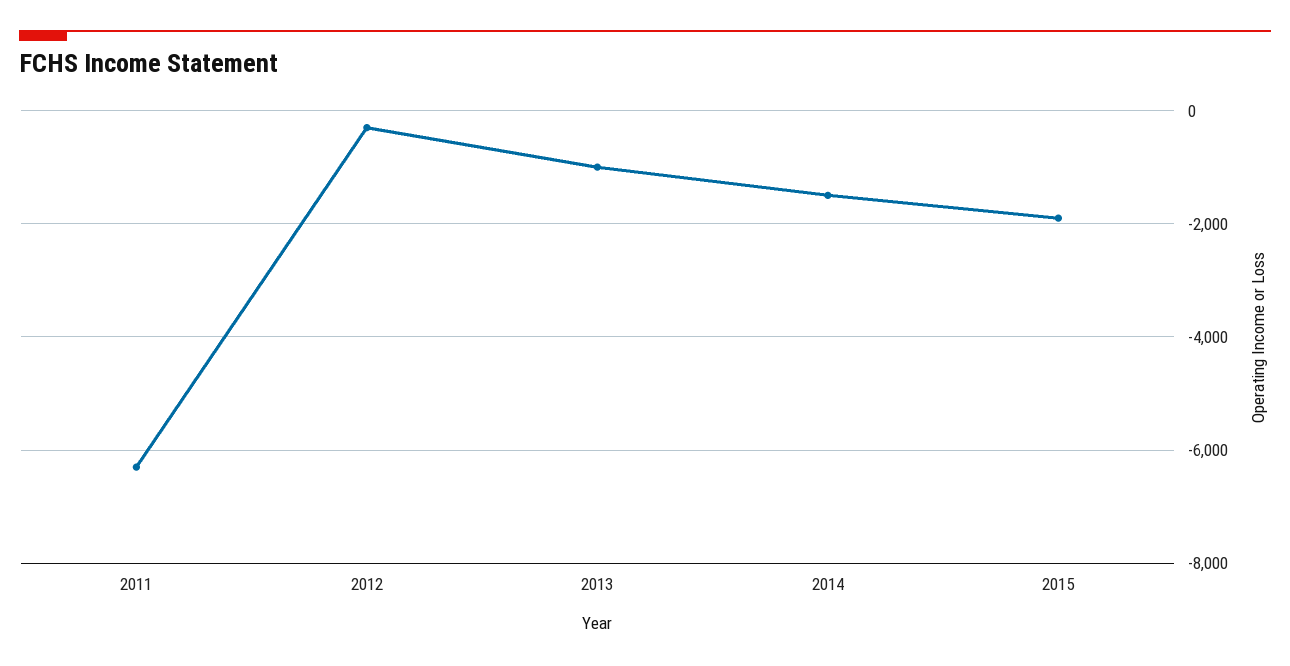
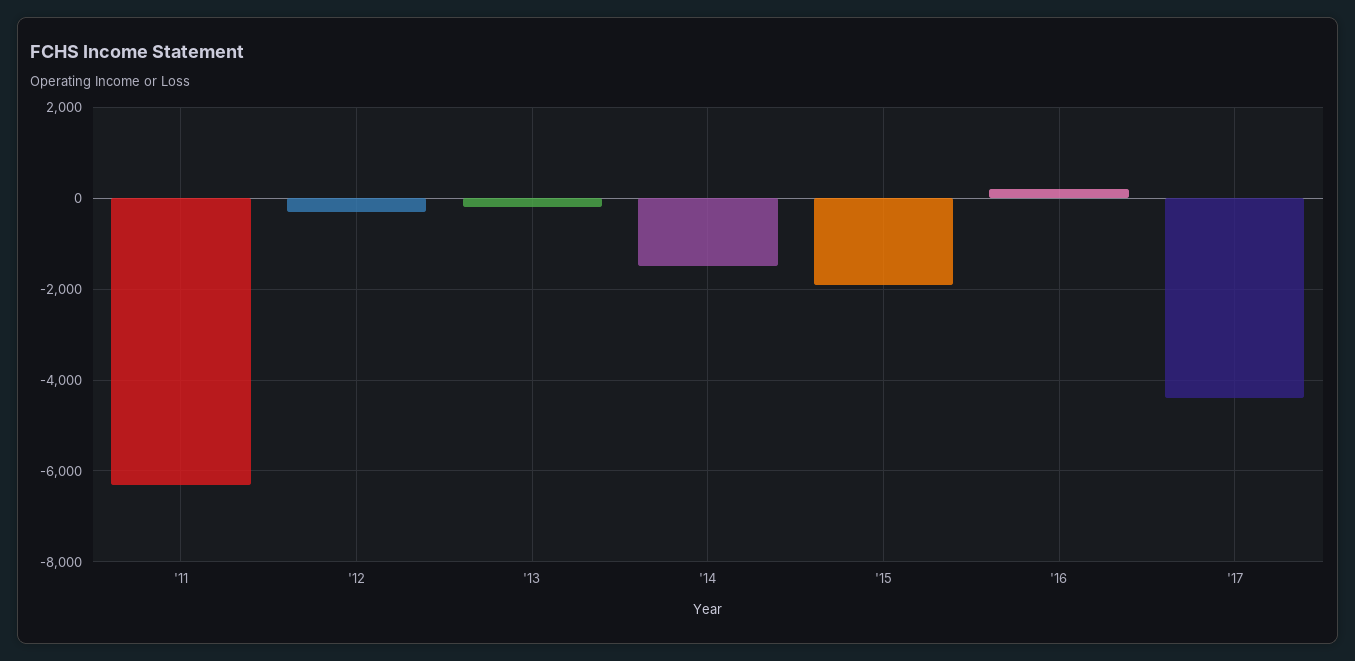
2013: -1000 -> -200
'16: none -> 200
'17: none -> -4400

